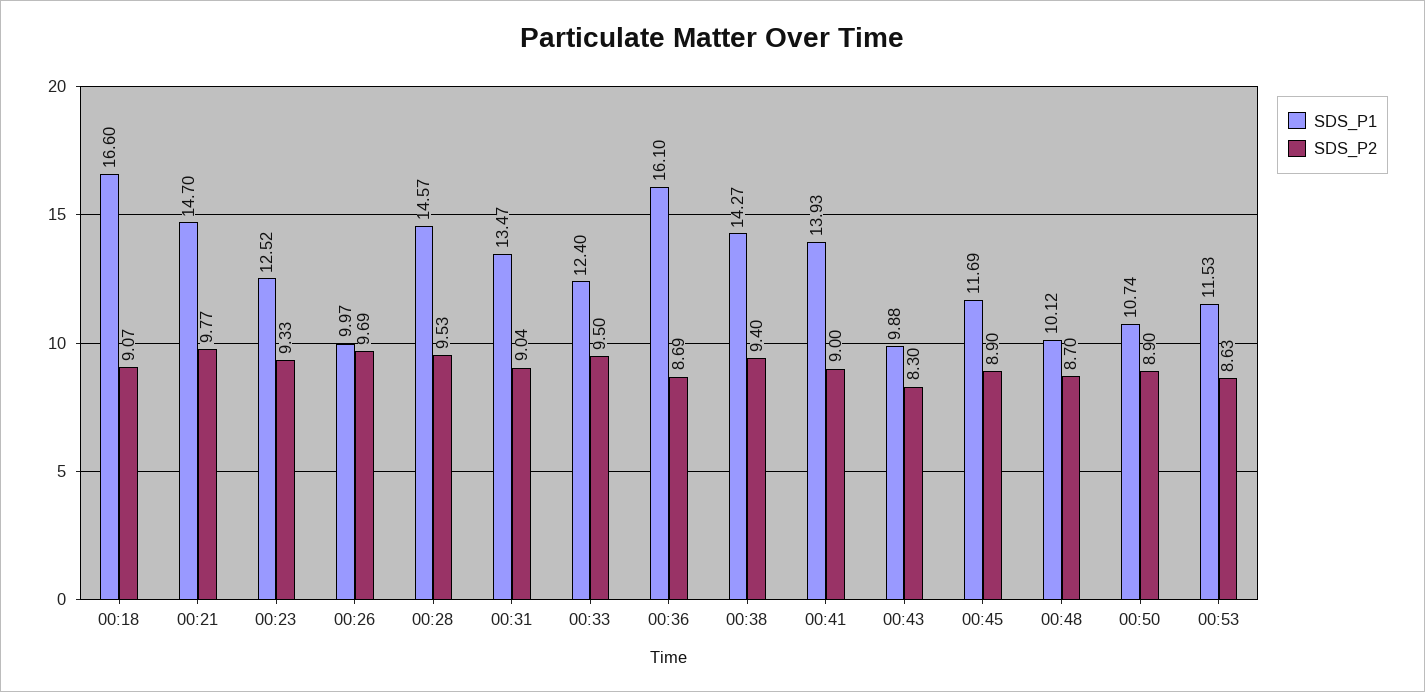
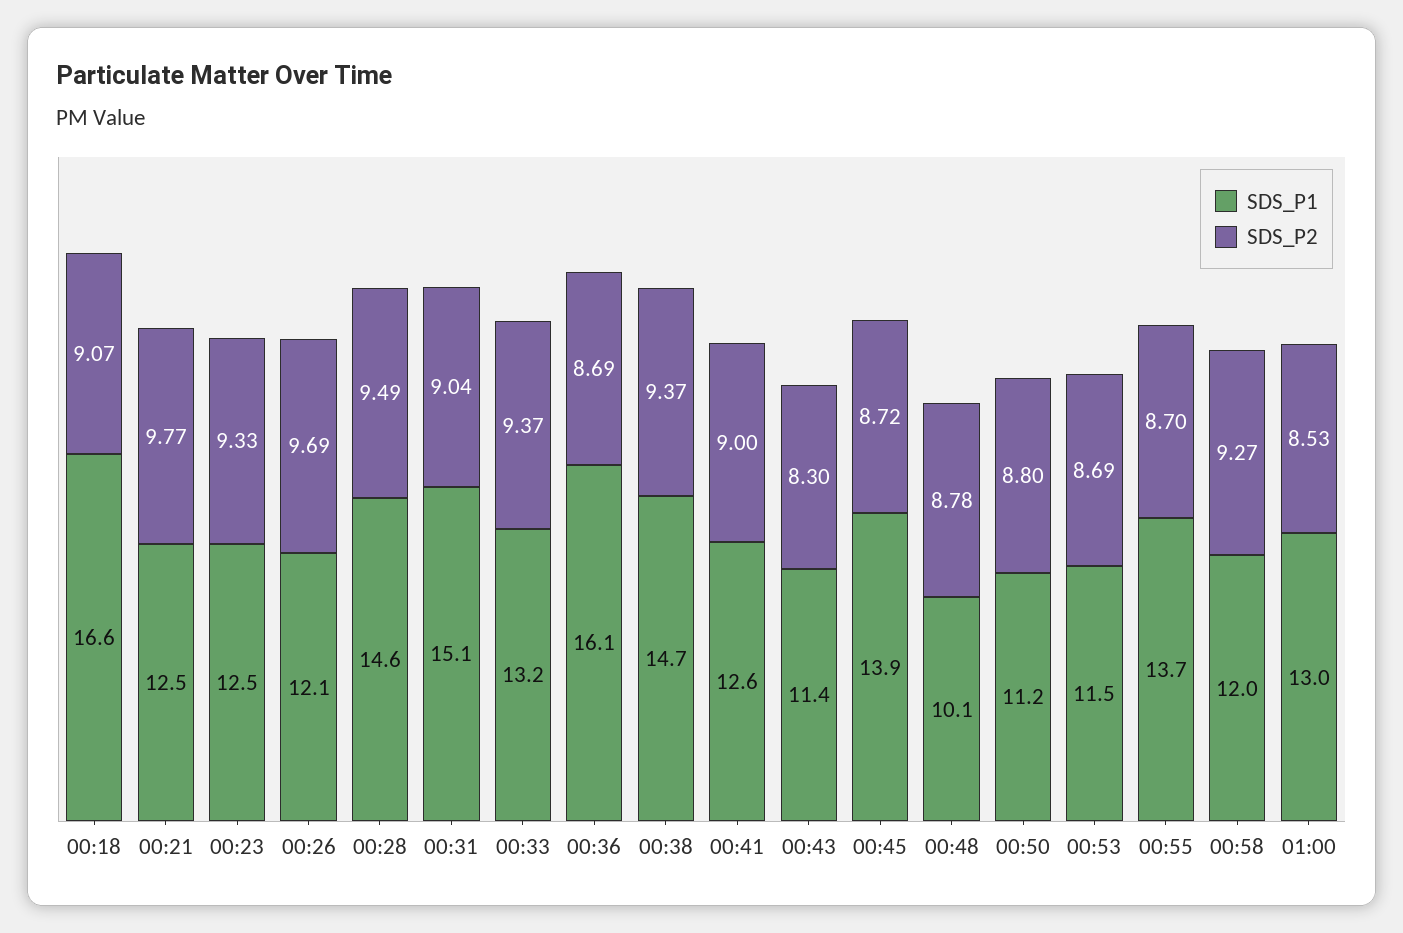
SDS_P1, 00:21: 14.7 -> 12.5
SDS_P1, 00:26: 9.97 -> 12.1
SDS_P2, 00:28: 9.53 -> 9.49
SDS_P1, 00:31: 13.47 -> 15.1
SDS_P1, 00:33: 12.4 -> 13.2
SDS_P2, 00:33: 9.5 -> 9.37
SDS_P1, 00:38: 14.27 -> 14.7
SDS_P2, 00:38: 9.4 -> 9.37
SDS_P1, 00:41: 13.93 -> 12.6
SDS_P1, 00:43: 9.88 -> 11.4
SDS_P1, 00:45: 11.69 -> 13.9
SDS_P2, 00:45: 8.9 -> 8.72
SDS_P2, 00:48: 8.7 -> 8.78
SDS_P1, 00:50: 10.74 -> 11.2
SDS_P2, 00:50: 8.9 -> 8.8
SDS_P2, 00:53: 8.63 -> 8.69
SDS_P1, 00:55: none -> 13.7
SDS_P2, 00:55: none -> 8.7
SDS_P1, 00:58: none -> 12
SDS_P2, 00:58: none -> 9.27
SDS_P1, 01:00: none -> 13
SDS_P2, 01:00: none -> 8.53

